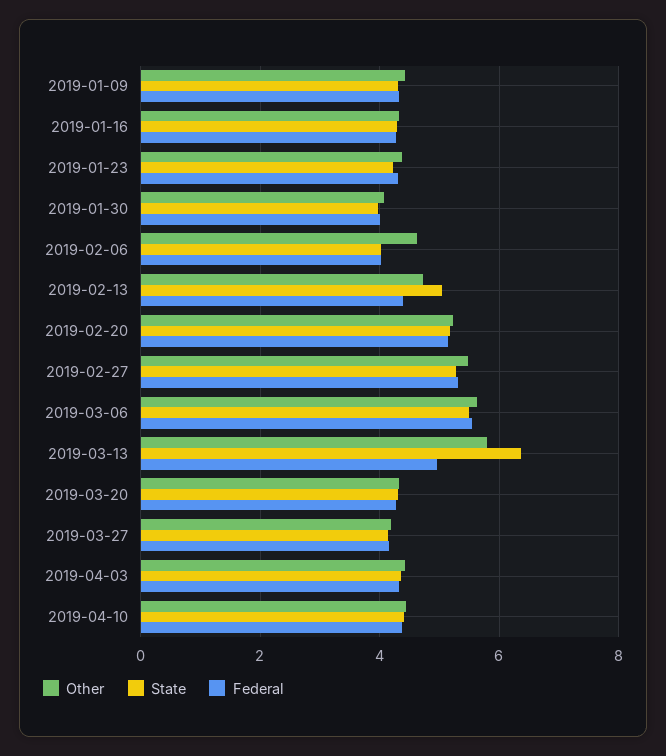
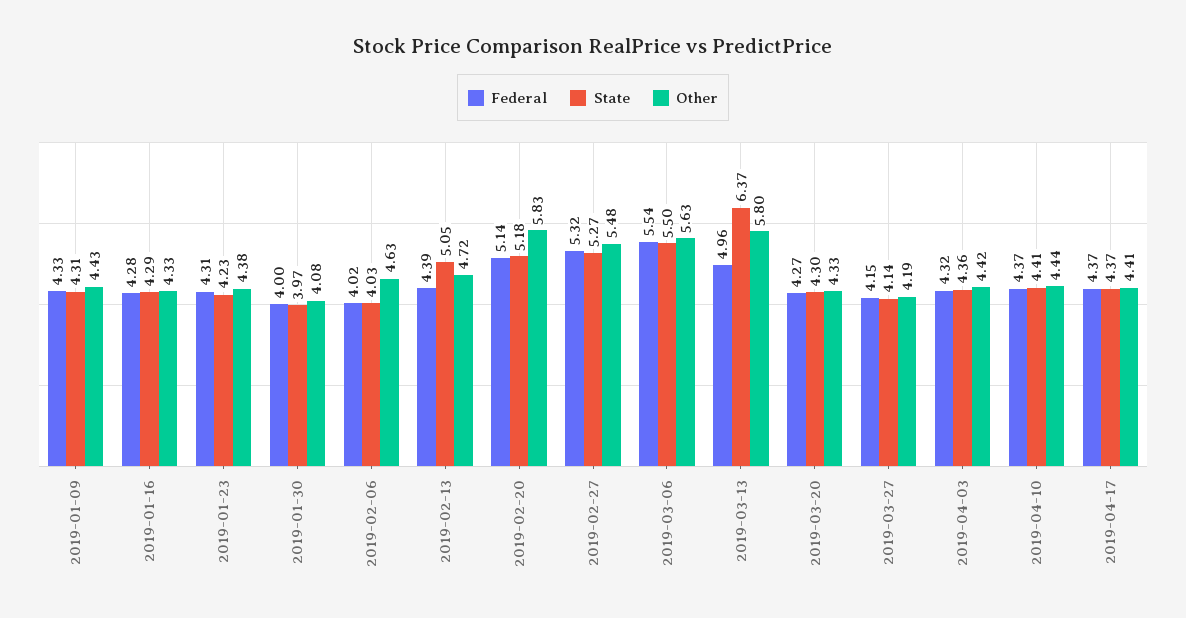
Other, 2019-02-20: 5.2 -> 5.83
Federal, 2019-04-17: none -> 4.37
State, 2019-04-17: none -> 4.37
Other, 2019-04-17: none -> 4.41

